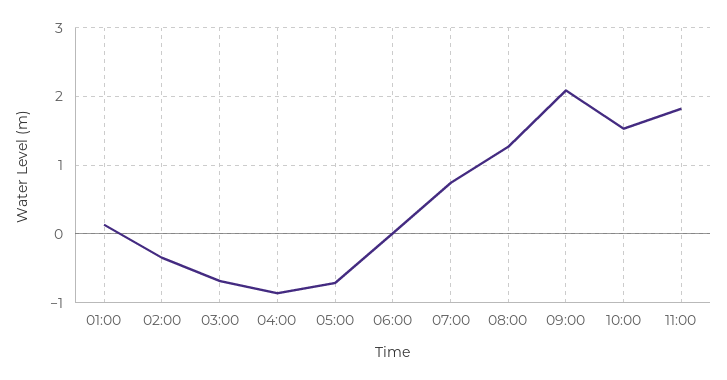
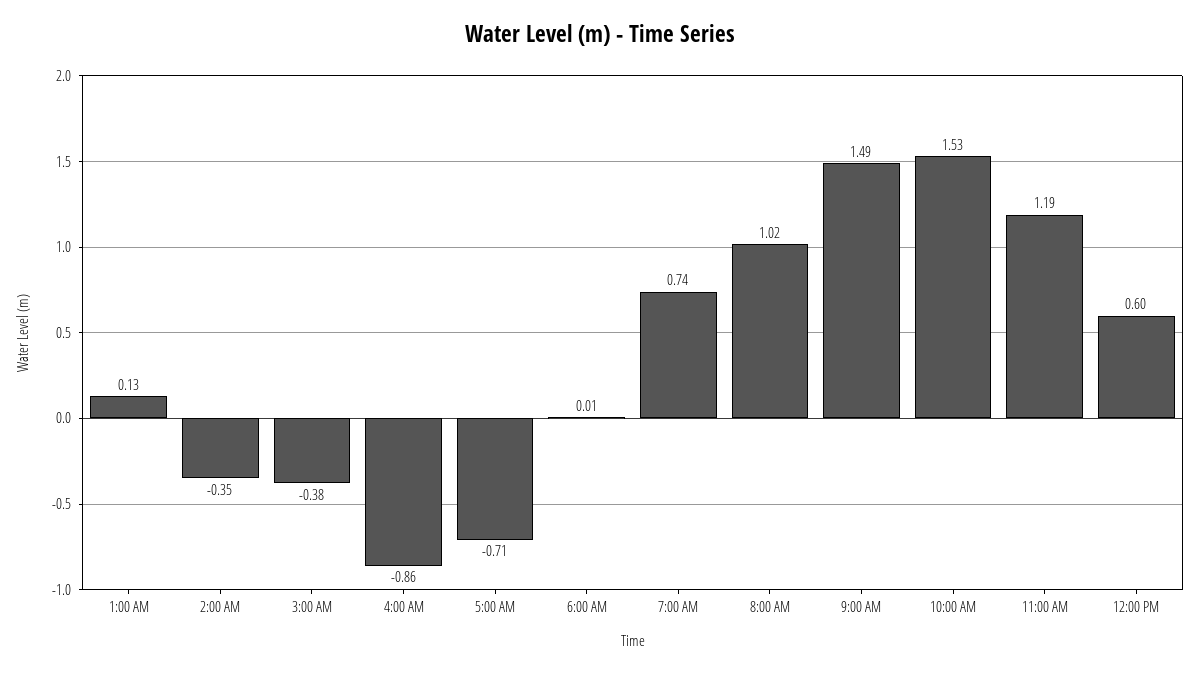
03:00: -0.7 -> -0.38
08:00: 1.3 -> 1.02
09:00: 2.1 -> 1.49
11:00: 1.8 -> 1.19
12:00 PM: none -> 0.6

